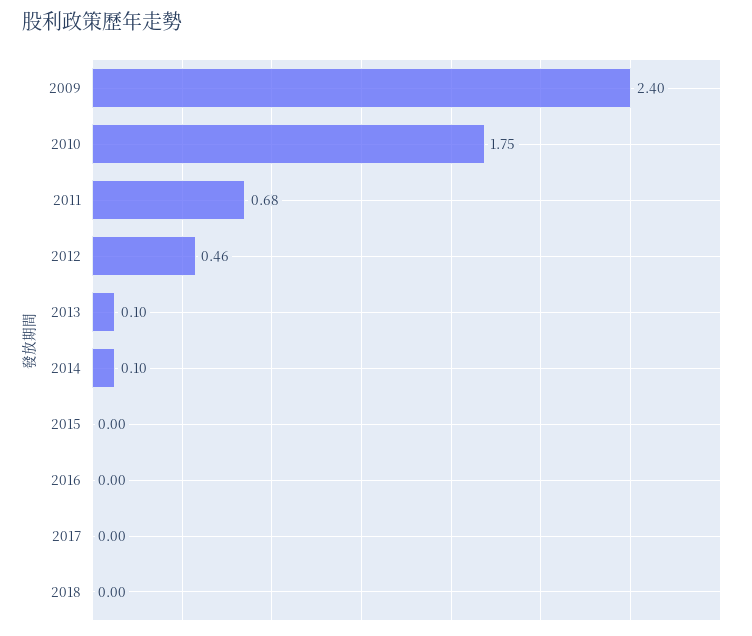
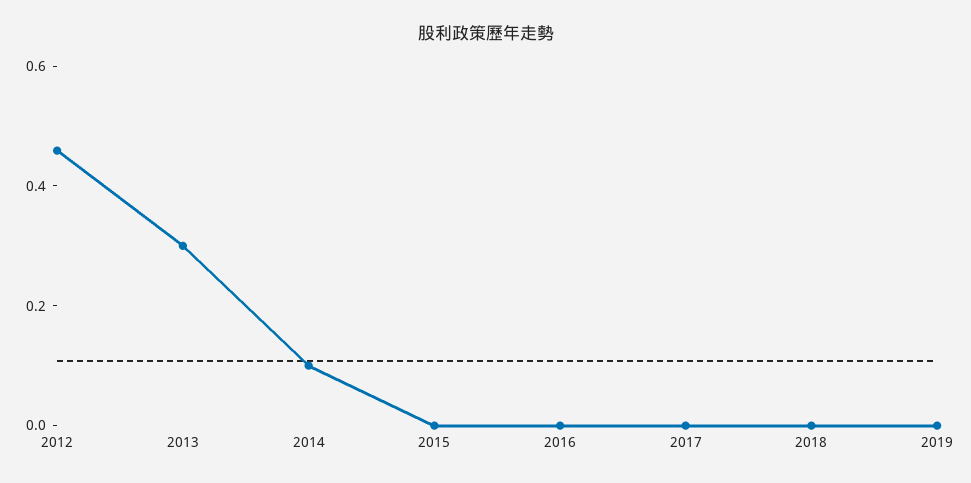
2009: 2.4 -> none
2010: 1.75 -> none
2011: 0.68 -> none
2013: 0.1 -> 0.3
2019: none -> 0

